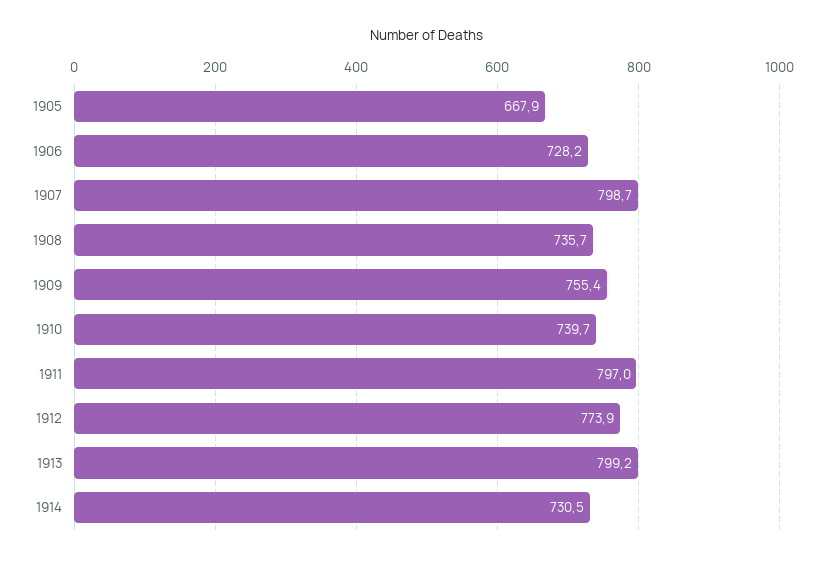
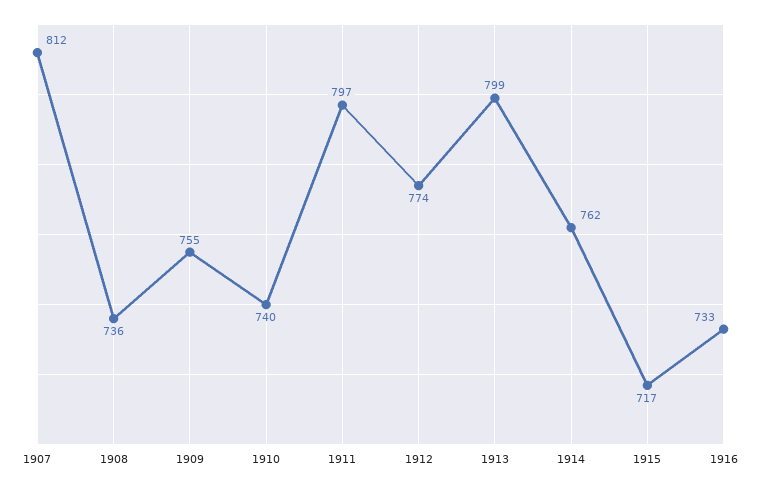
1905: 667.9 -> none
1906: 728.2 -> none
1907: 798.7 -> 812
1914: 730.5 -> 762
1915: none -> 717
1916: none -> 733

